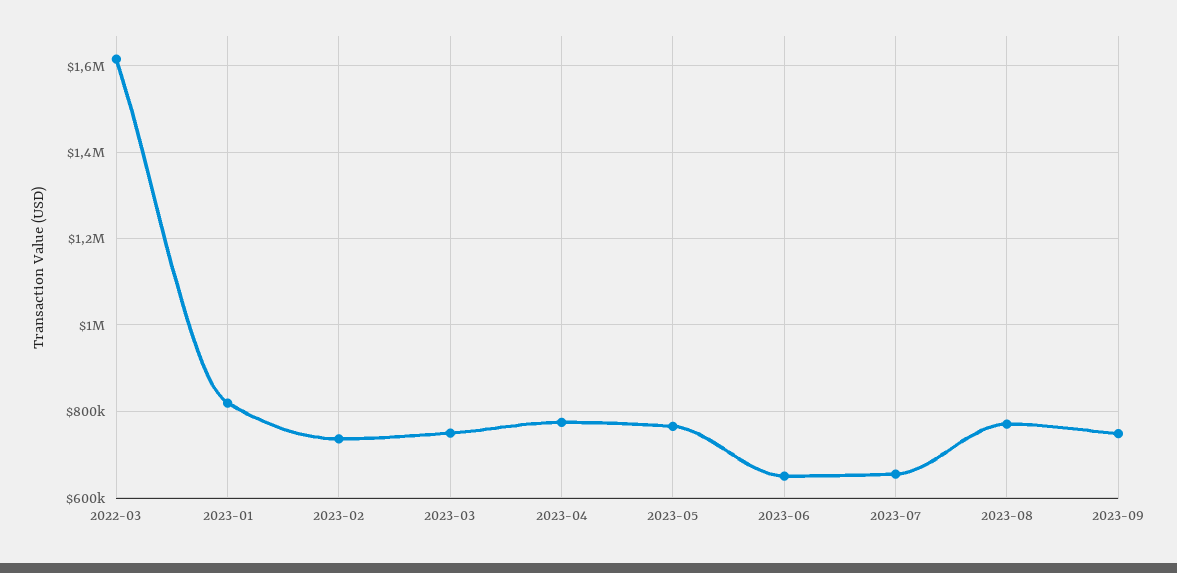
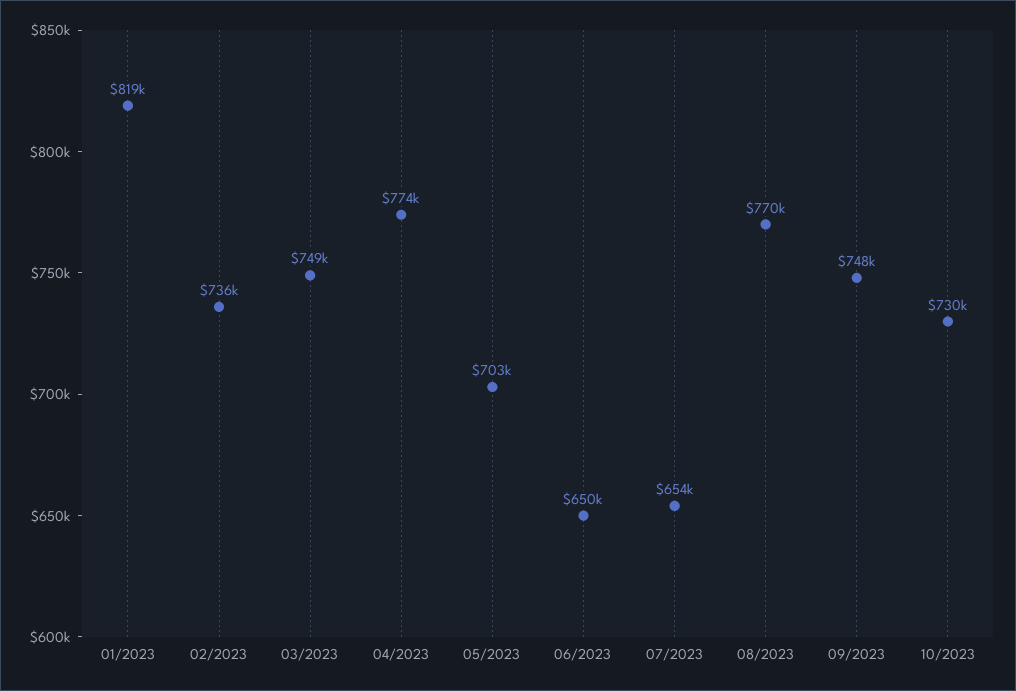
2022-03: 1620000 -> none
2023-05: 760000 -> 703000
10/2023: none -> 730000

